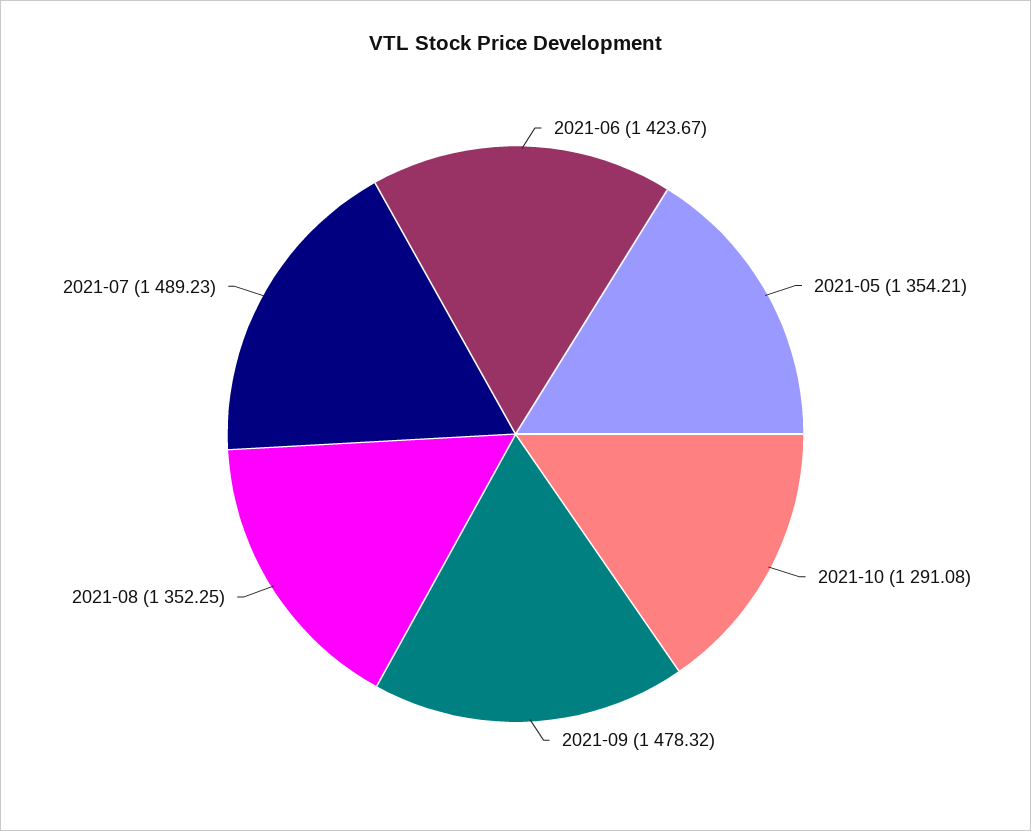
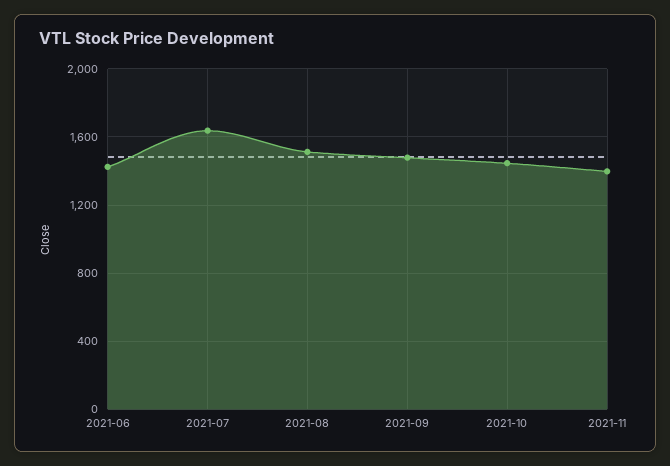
2021-05: 1354.21 -> none
2021-10: 1291.08 -> 1450
2021-08: 1352.25 -> 1500
2021-07: 1489.23 -> 1650
2021-11: none -> 1400

